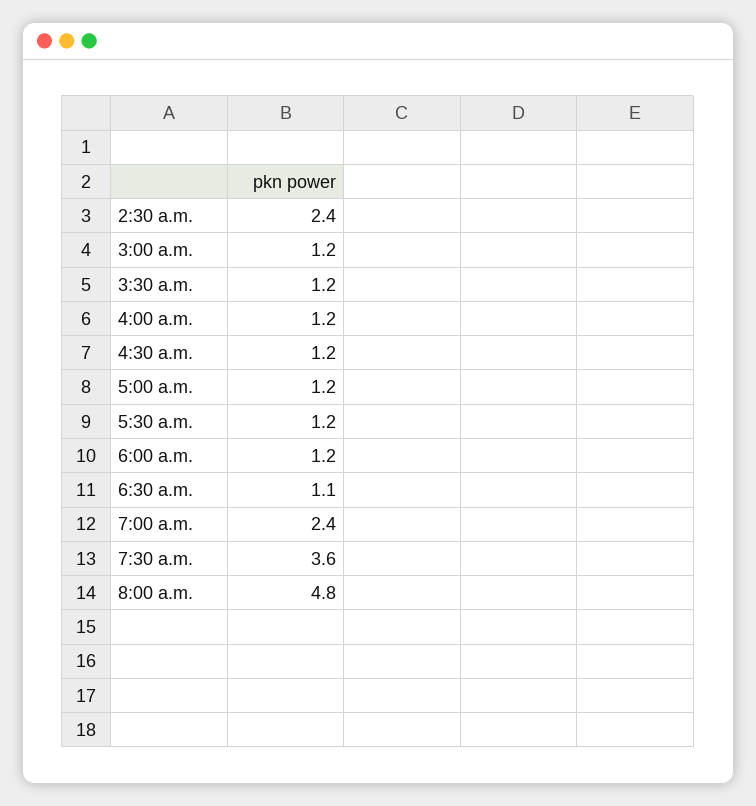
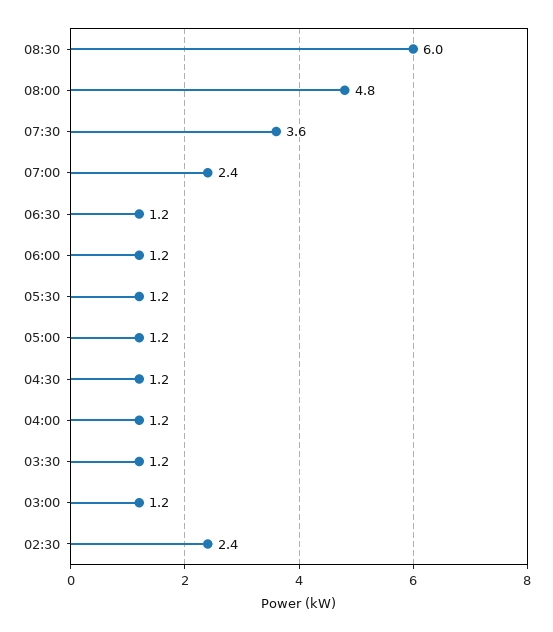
6:30 a.m.: 1.1 -> 1.2
08:30: none -> 6

